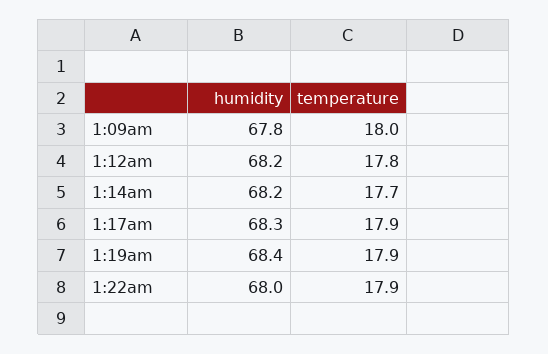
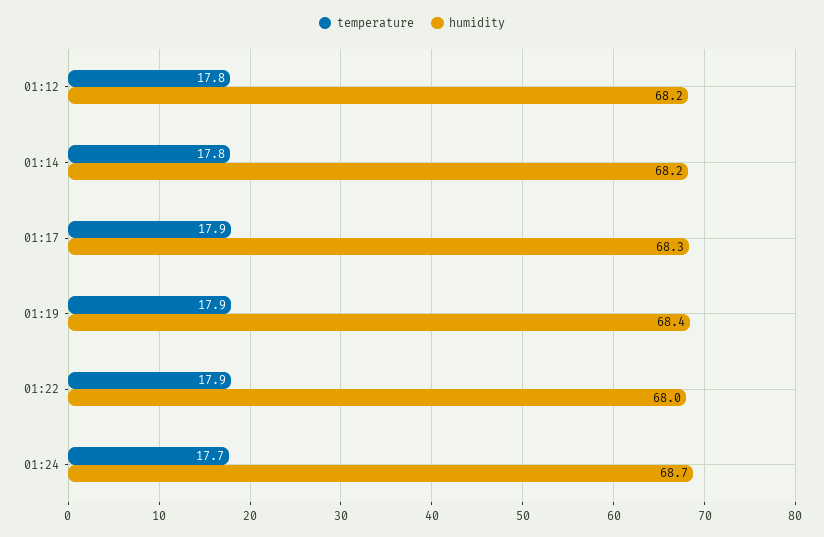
humidity, 1:09am: 67.8 -> none
temperature, 1:09am: 18 -> none
temperature, 1:14am: 17.7 -> 17.8
temperature, 01:24: none -> 17.7
humidity, 01:24: none -> 68.7

